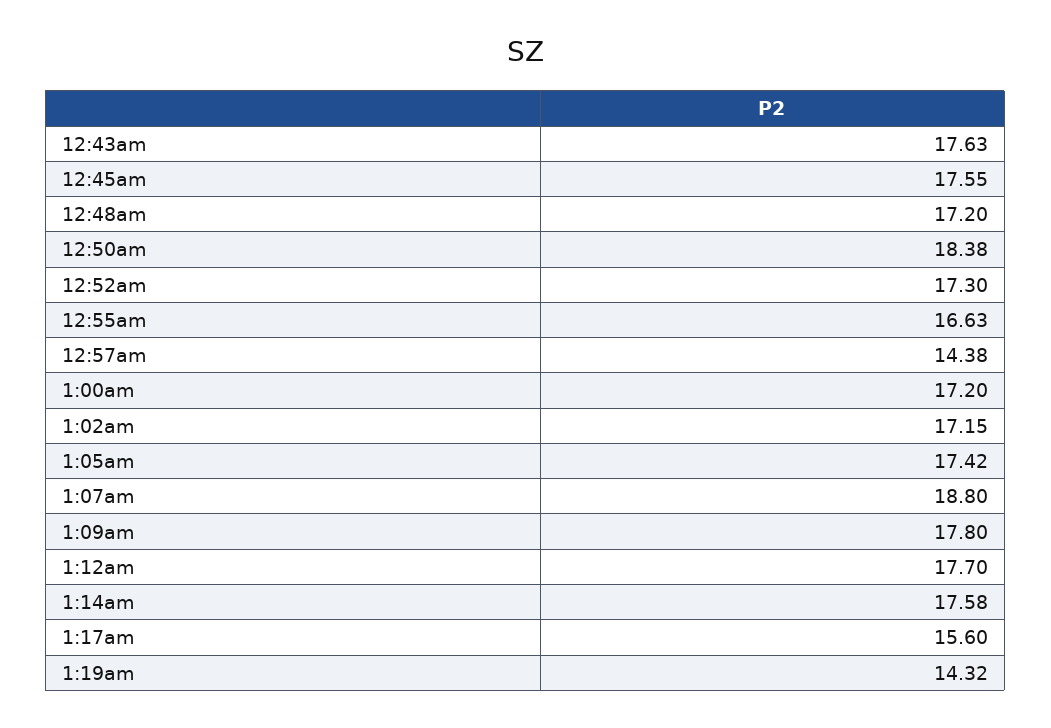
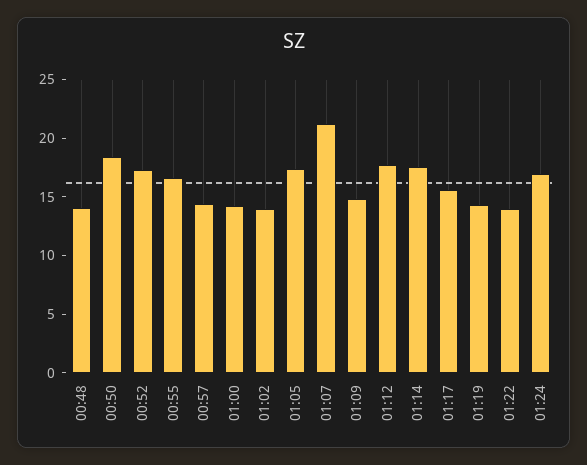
12:43am: 17.63 -> none
12:45am: 17.55 -> none
12:48am: 17.2 -> 14
1:00am: 17.2 -> 14
1:02am: 17.15 -> 14
1:07am: 18.8 -> 21
1:09am: 17.8 -> 15
01:22: none -> 14
01:24: none -> 17

